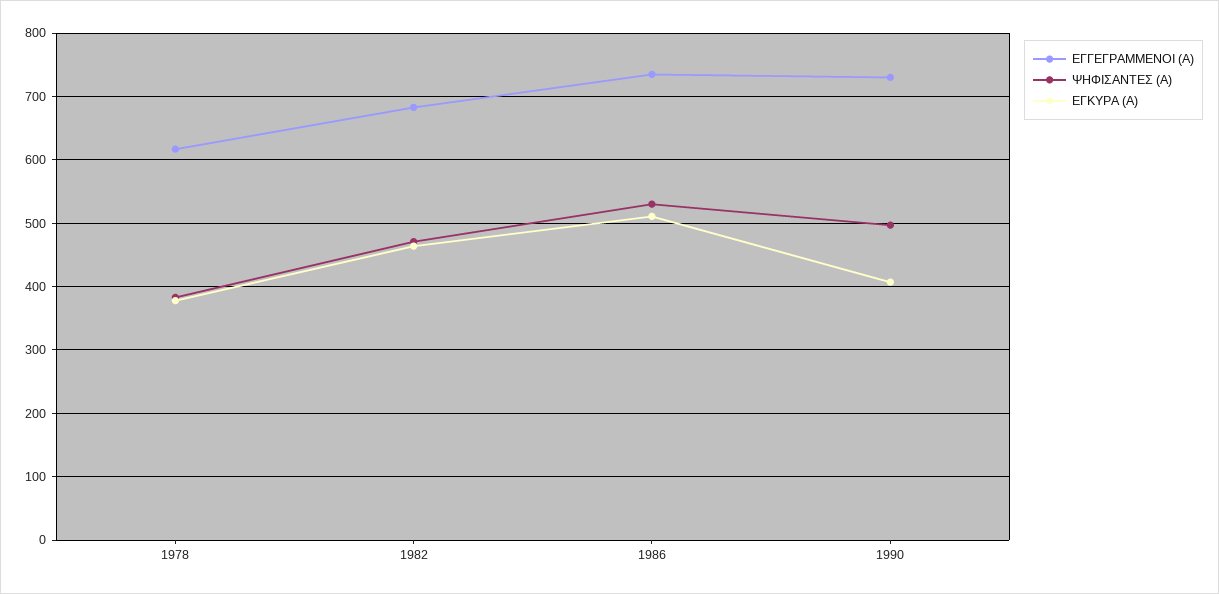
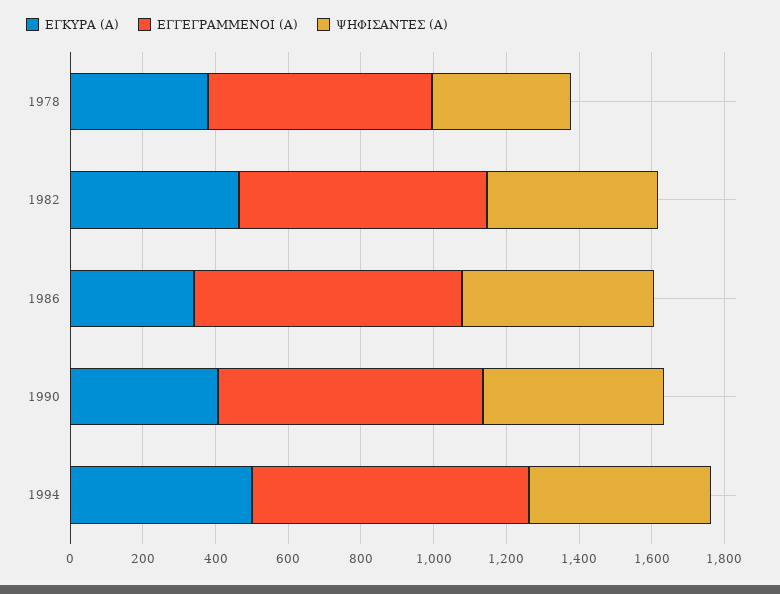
ΕΓΚΥΡΑ (Α), 1986: 510 -> 350
ΕΓΚΥΡΑ (Α), 1994: none -> 500
ΕΓΓΕΓΡΑΜΜΕΝΟΙ (Α), 1994: none -> 750
ΨΗΦΙΣΑΝΤΕΣ (Α), 1994: none -> 500

